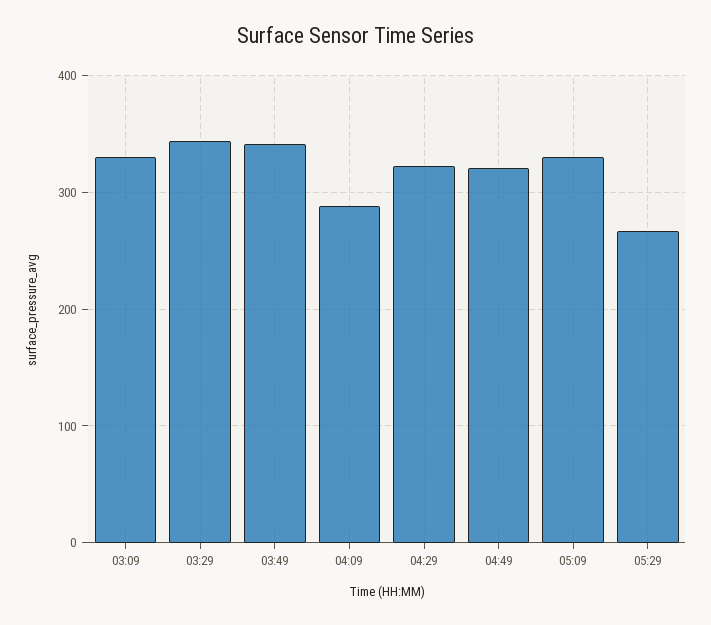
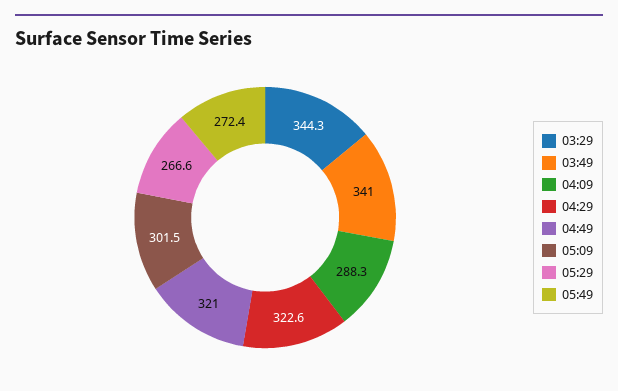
03:09: 330 -> none
05:09: 330 -> 301.5
05:49: none -> 272.4

